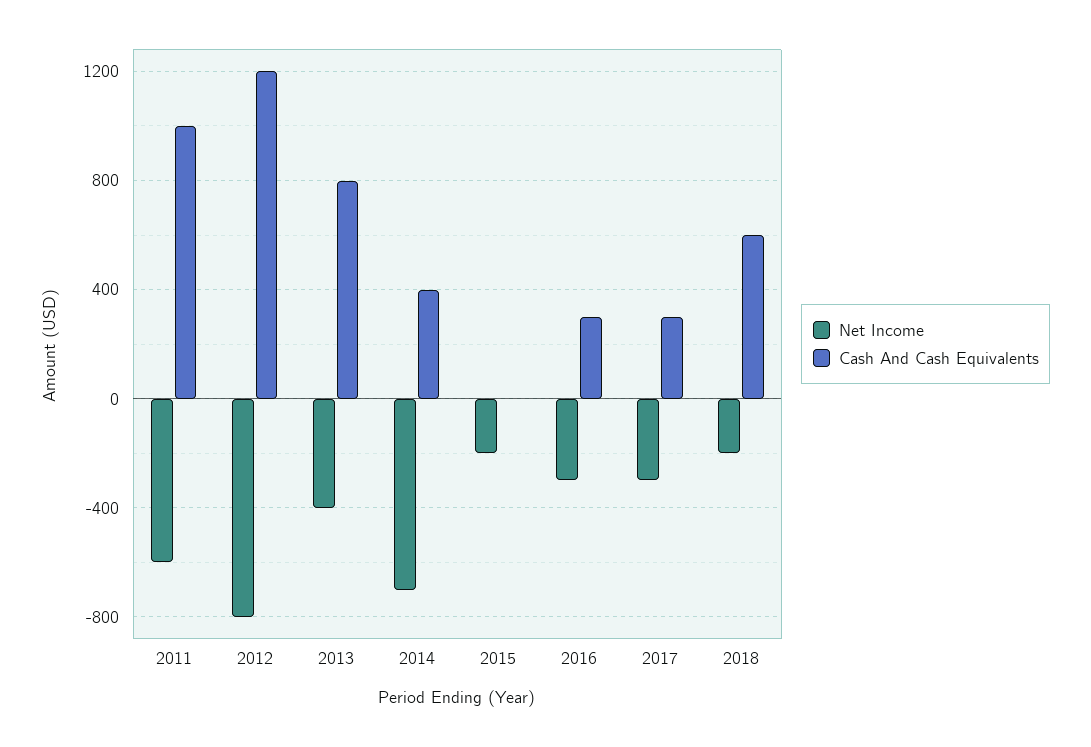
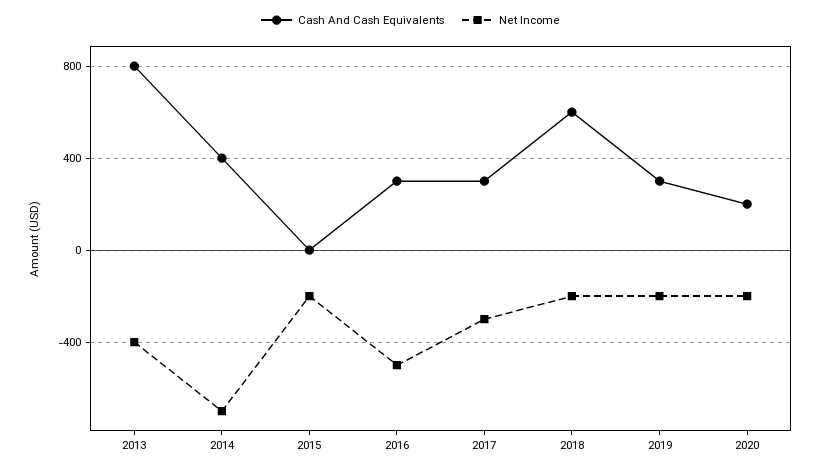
Net Income, 2011: -600 -> none
Cash And Cash Equivalents, 2011: 1000 -> none
Net Income, 2012: -800 -> none
Cash And Cash Equivalents, 2012: 1200 -> none
Net Income, 2016: -300 -> -500
Cash And Cash Equivalents, 2019: none -> 300
Net Income, 2019: none -> -200
Cash And Cash Equivalents, 2020: none -> 200
Net Income, 2020: none -> -200

